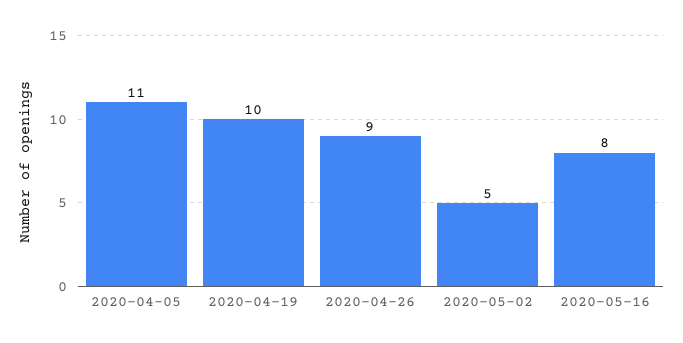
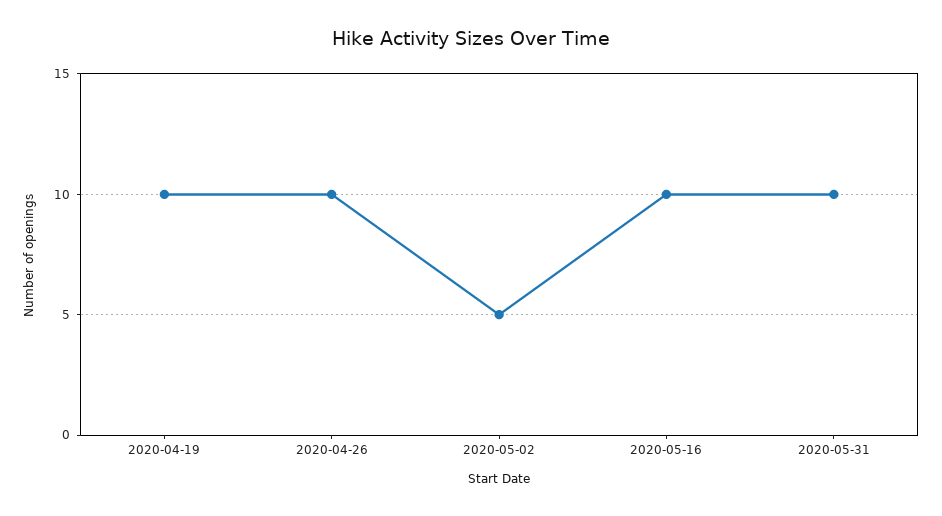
2020-04-05: 11 -> none
2020-04-26: 9 -> 10
2020-05-16: 8 -> 10
2020-05-31: none -> 10

